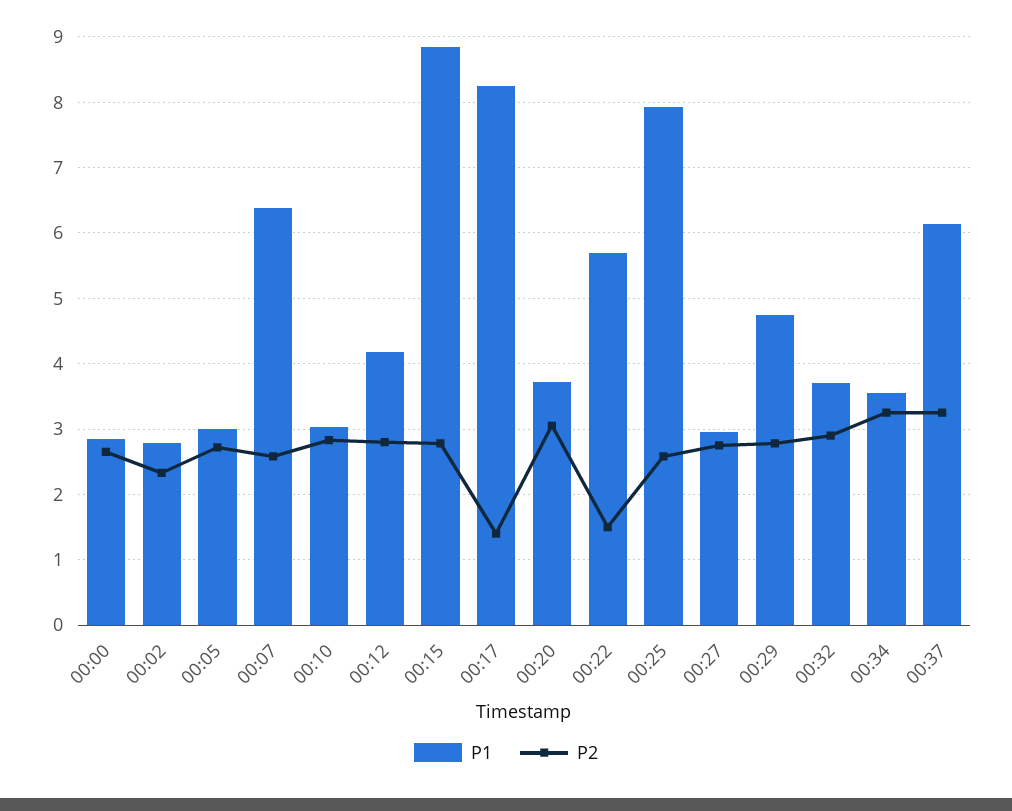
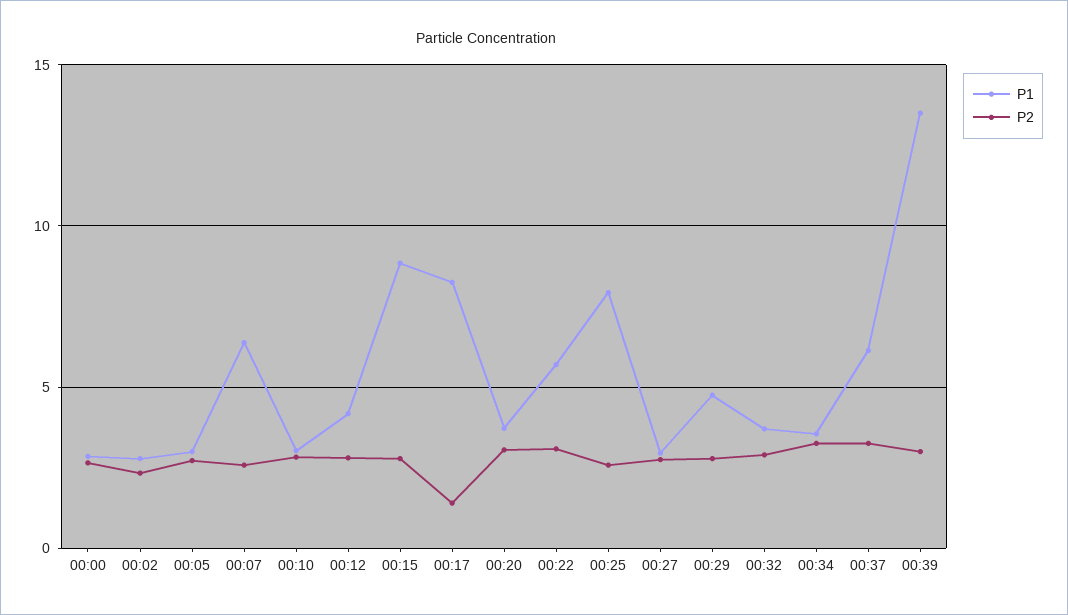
P2, 00:22: 1.5 -> 3
P1, 00:39: none -> 13.5
P2, 00:39: none -> 3

